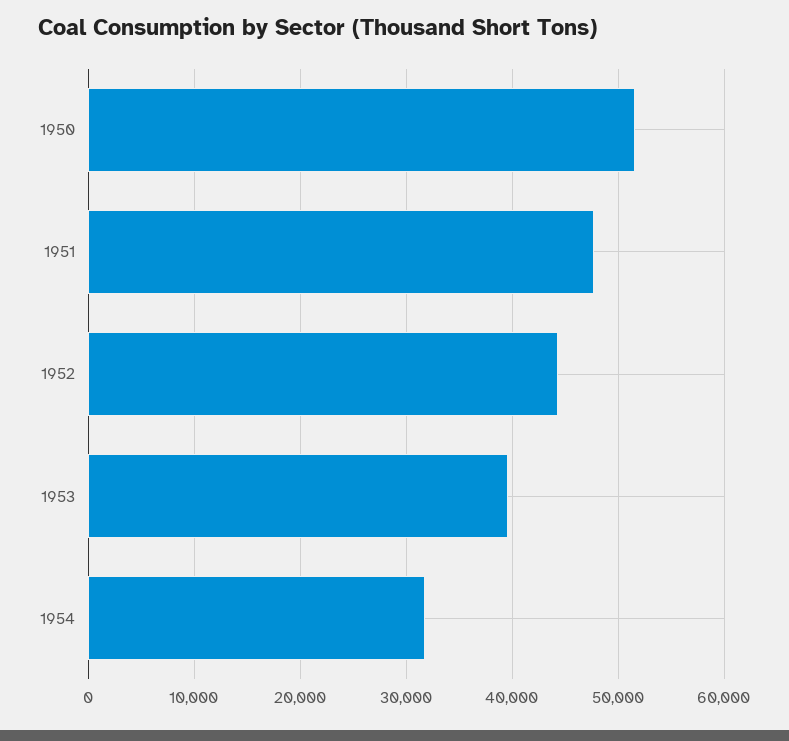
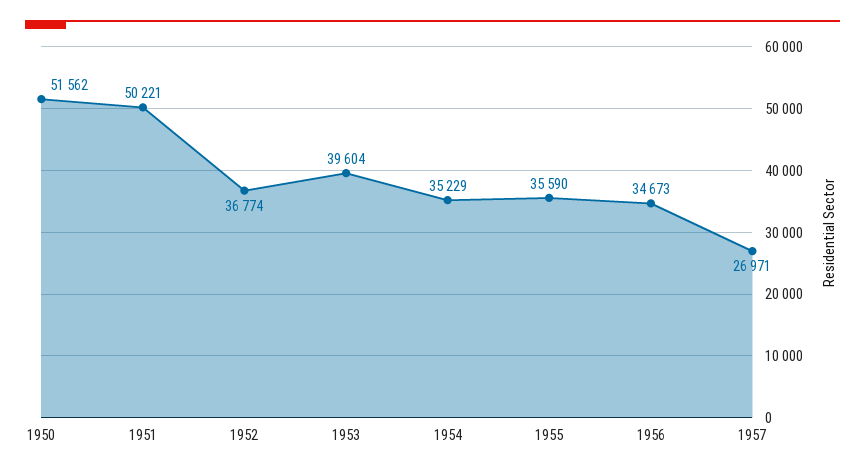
1951: 48000 -> 50221
1952: 44000 -> 36774
1954: 32000 -> 35229
1955: none -> 35590
1956: none -> 34673
1957: none -> 26971

